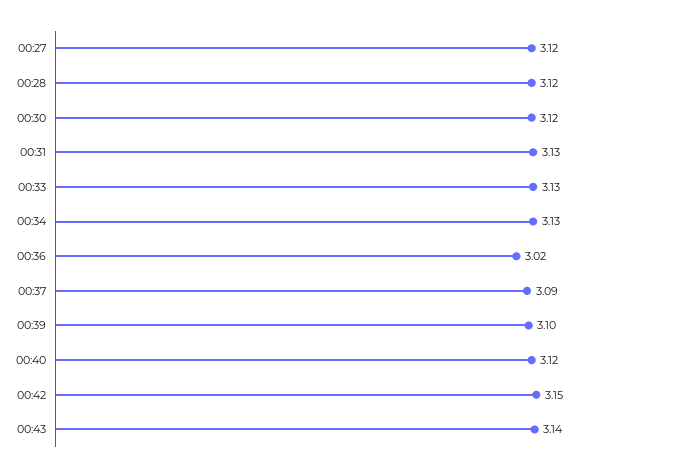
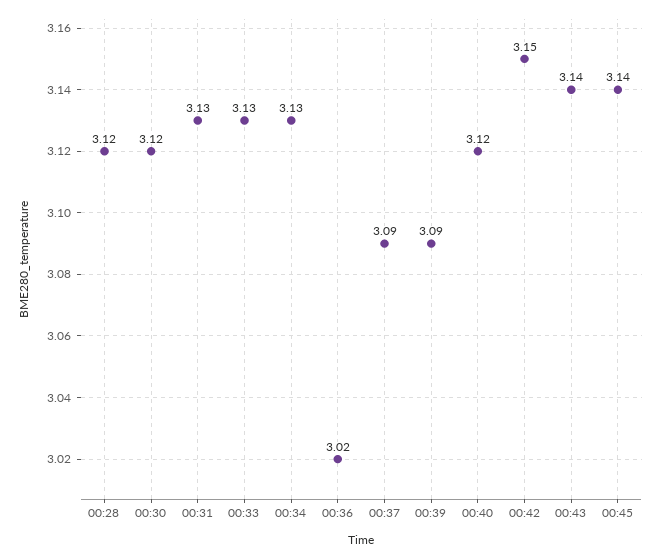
00:27: 3.12 -> none
00:39: 3.1 -> 3.09
00:45: none -> 3.14

